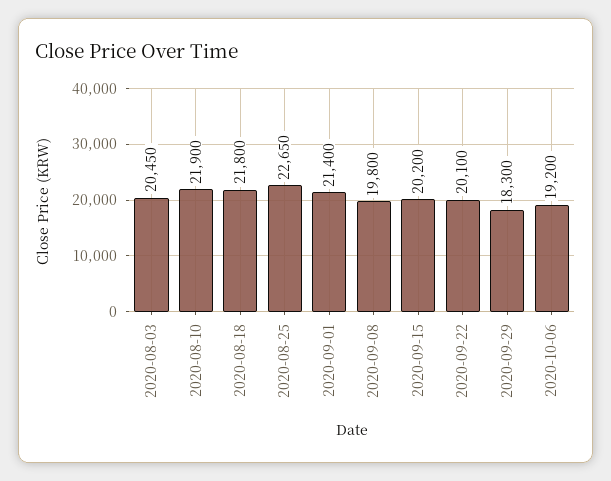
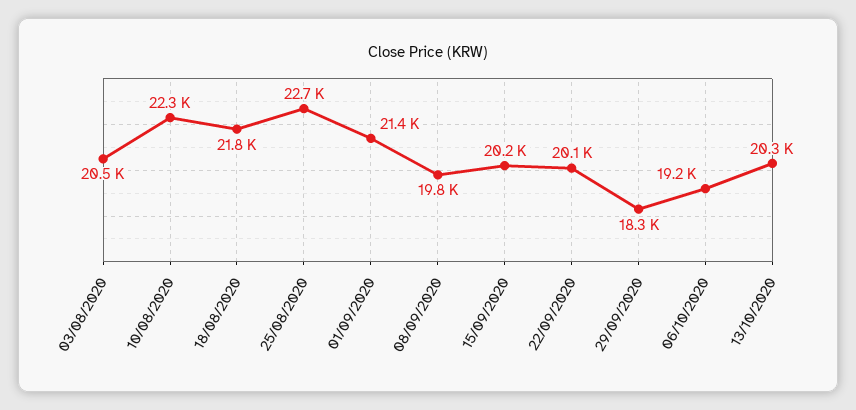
2020-08-10: 21900 -> 22300
13/10/2020: none -> 20300

